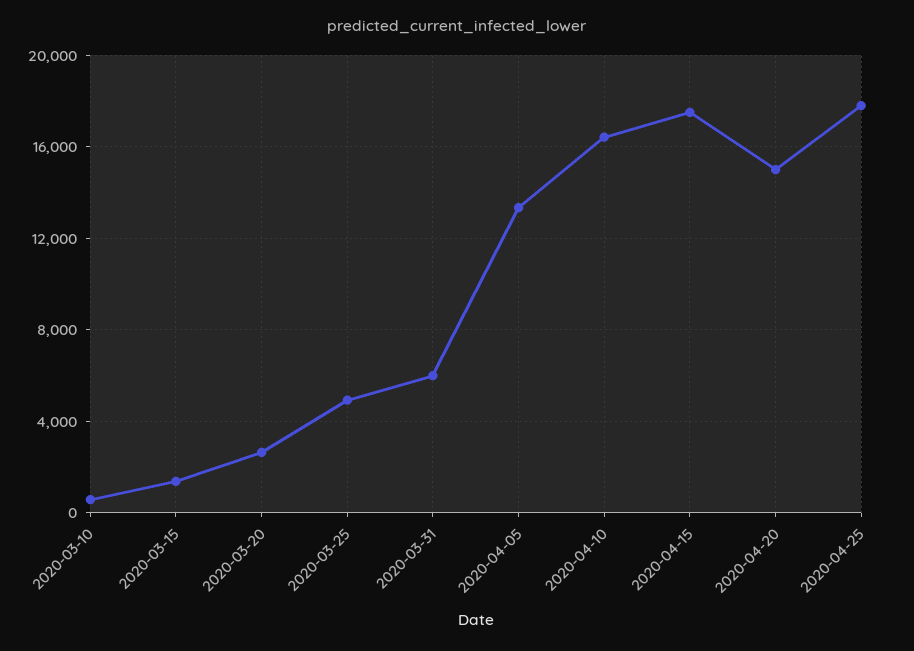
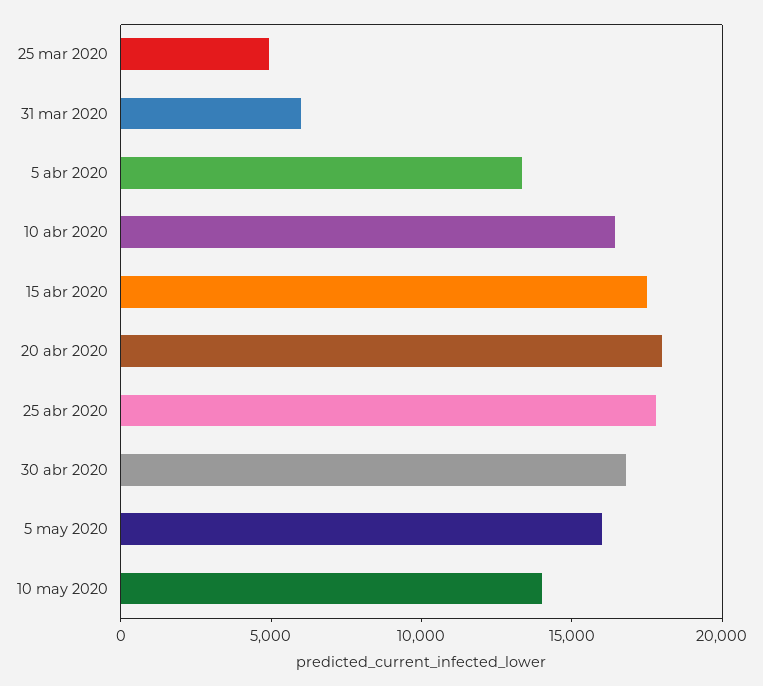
2020-03-10: 500 -> none
2020-03-15: 1500 -> none
2020-03-20: 2500 -> none
2020-04-20: 15000 -> 18000
30 abr 2020: none -> 17000
5 may 2020: none -> 16000
10 may 2020: none -> 14000

